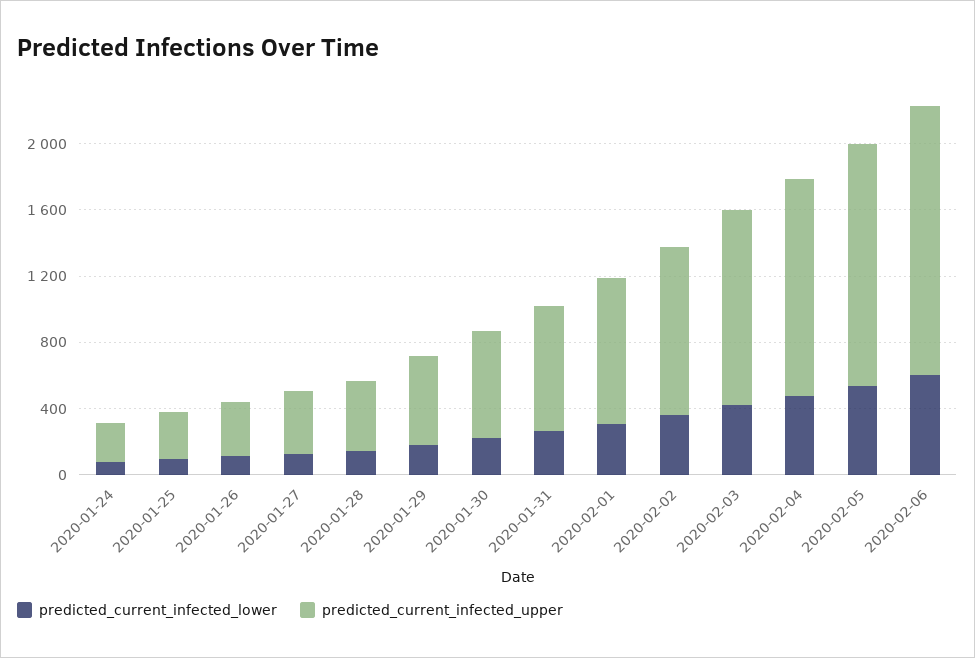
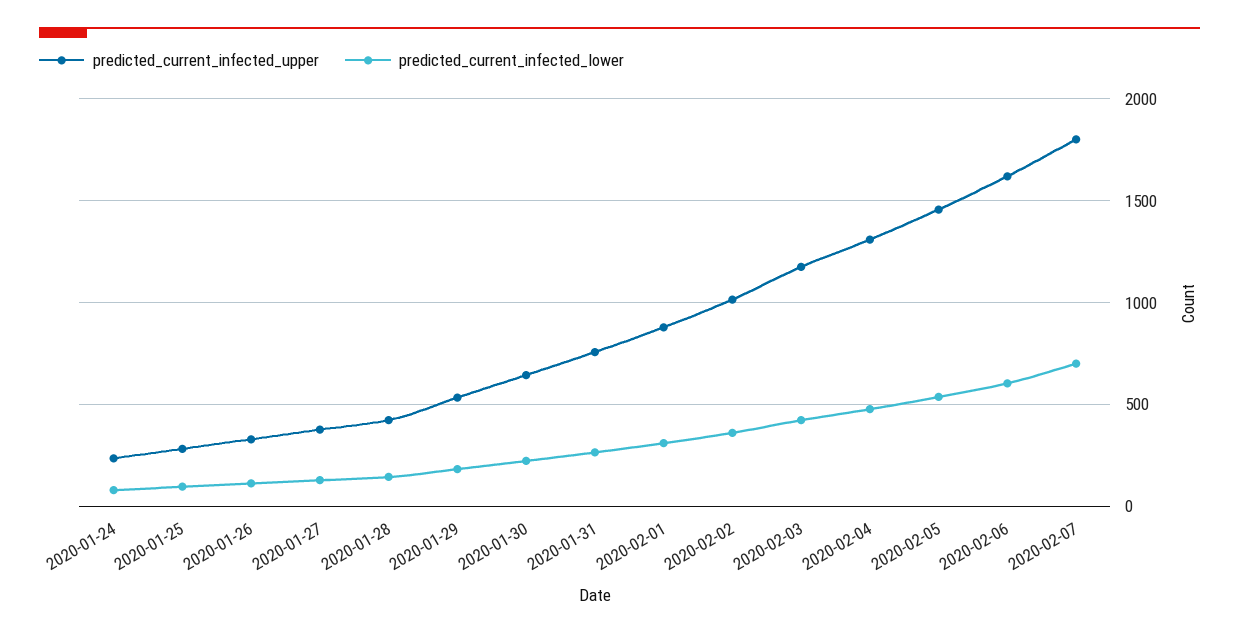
predicted_current_infected_upper, 2020-02-07: none -> 1800
predicted_current_infected_lower, 2020-02-07: none -> 700

